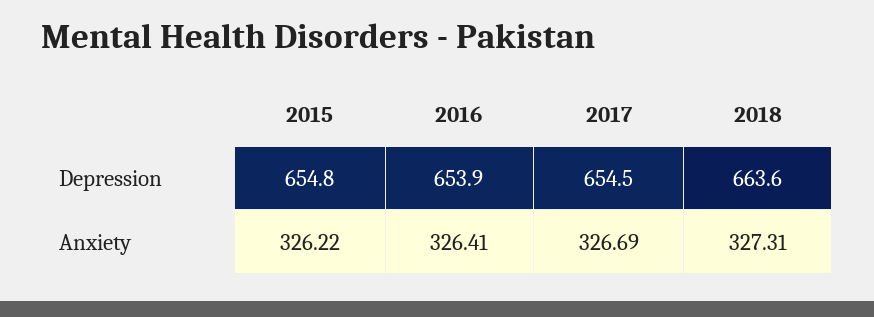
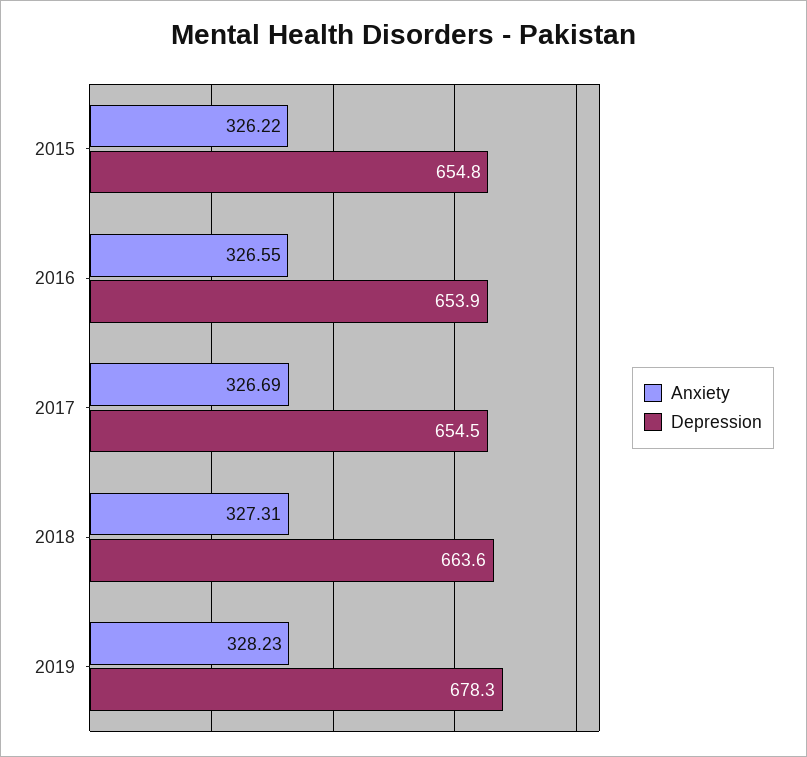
Anxiety, 2016: 326.41 -> 326.55
Anxiety, 2019: none -> 328.23
Depression, 2019: none -> 678.3

